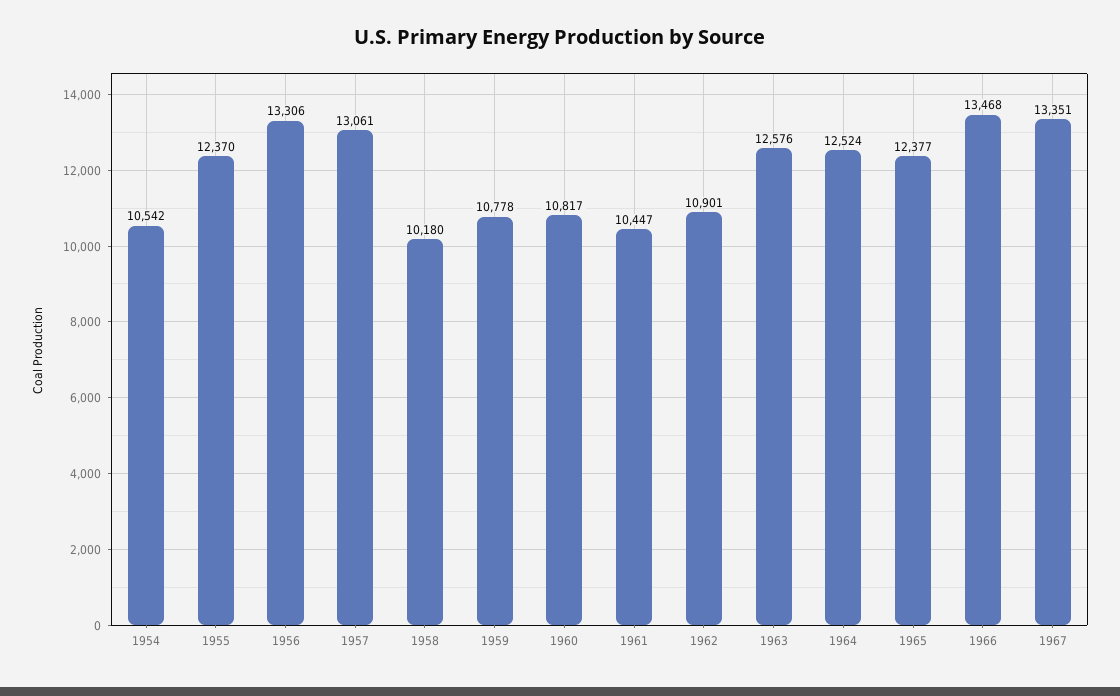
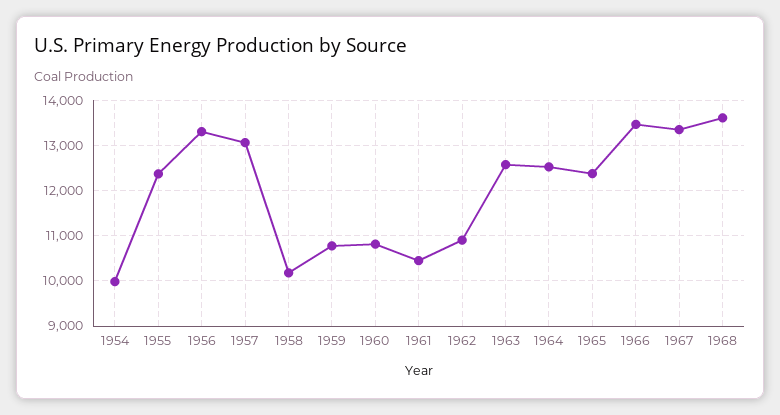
1954: 10542 -> 10000
1968: none -> 13600

